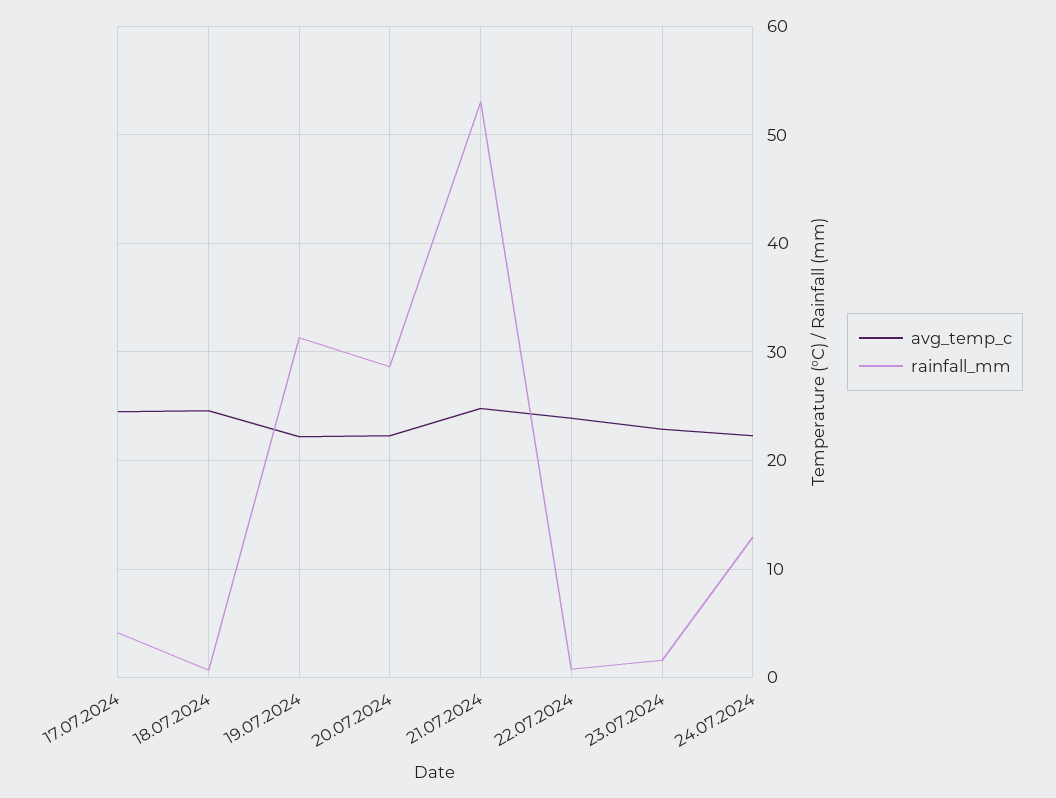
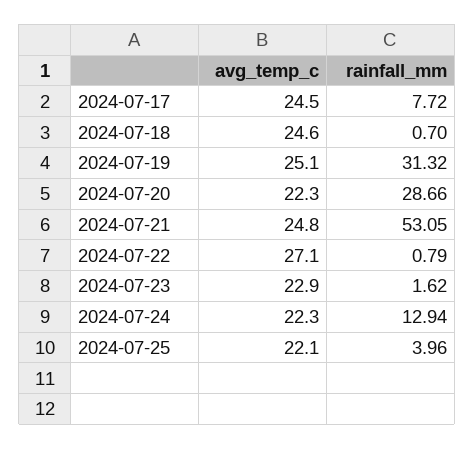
rainfall_mm, 17.07.2024: 4 -> 7.72
avg_temp_c, 19.07.2024: 22 -> 25.1
avg_temp_c, 22.07.2024: 24 -> 27.1
avg_temp_c, 2024-07-25: none -> 22.1
rainfall_mm, 2024-07-25: none -> 3.96

